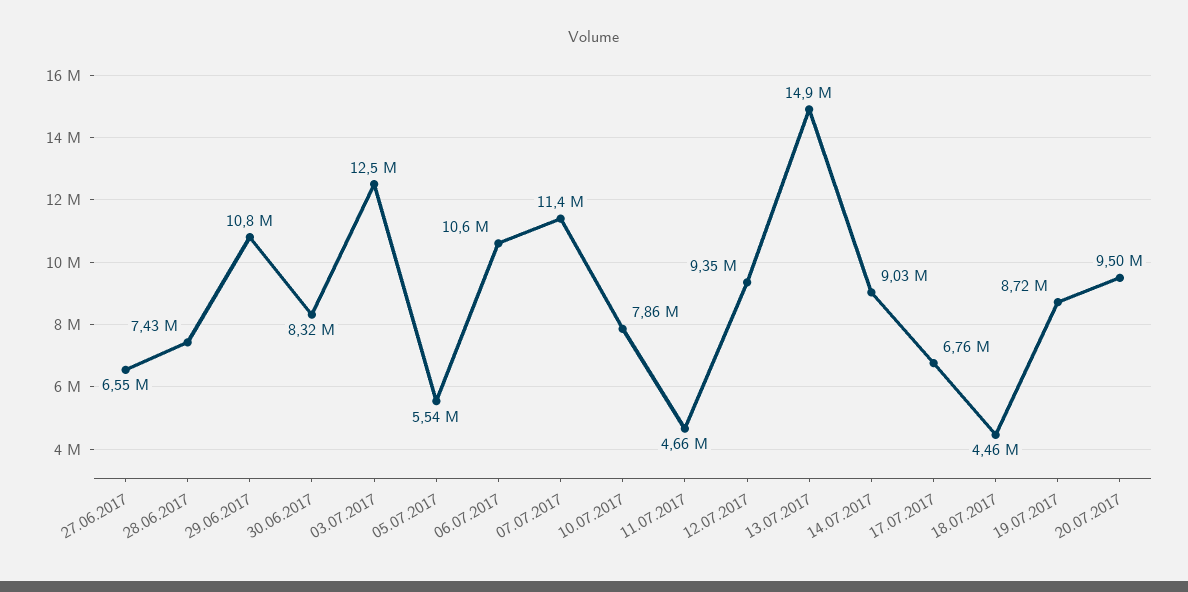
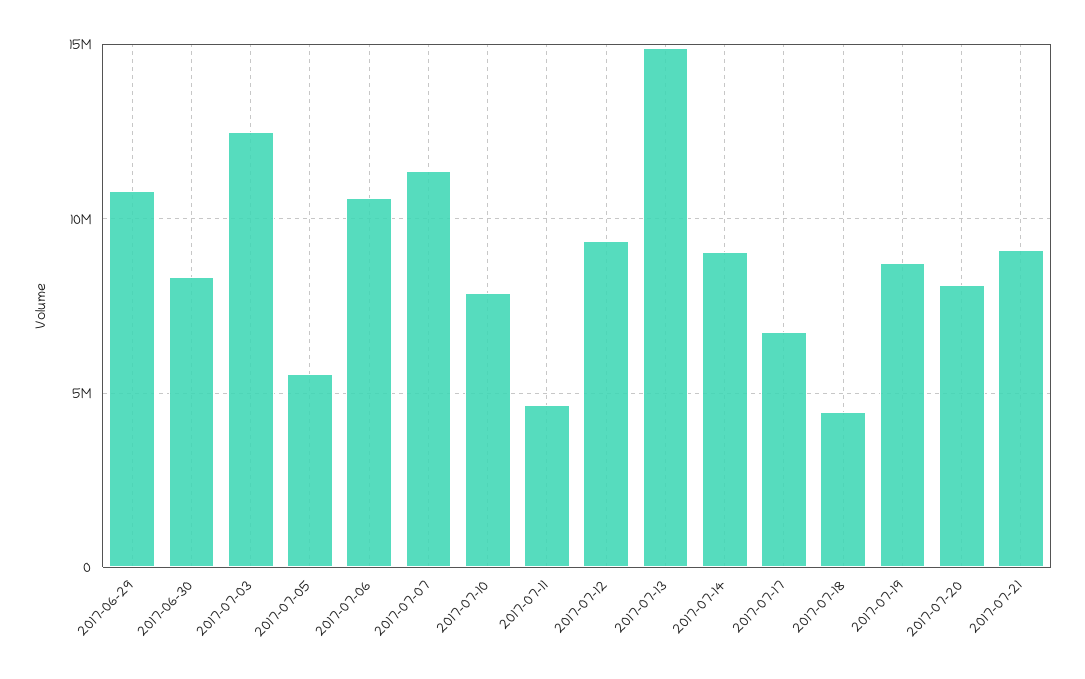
27.06.2017: 6550000 -> none
28.06.2017: 7430000 -> none
20.07.2017: 9500000 -> 8000000
2017-07-21: none -> 9000000

